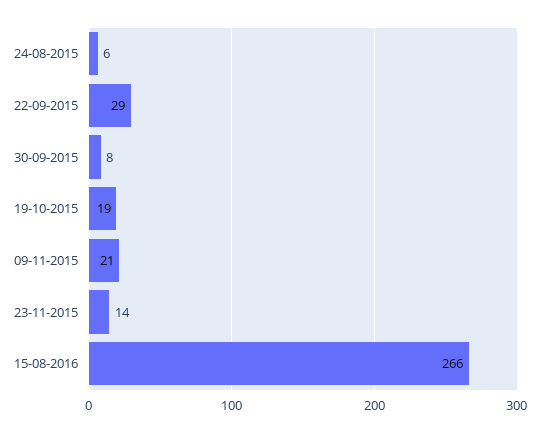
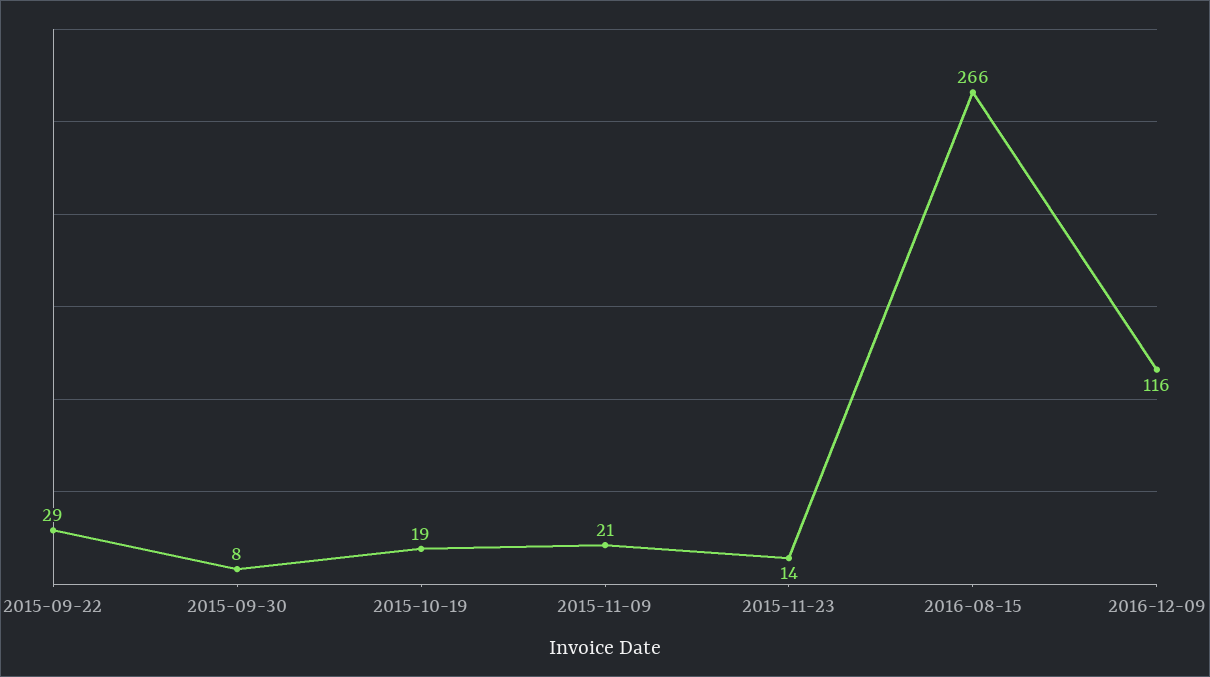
24-08-2015: 6 -> none
2016-12-09: none -> 116

